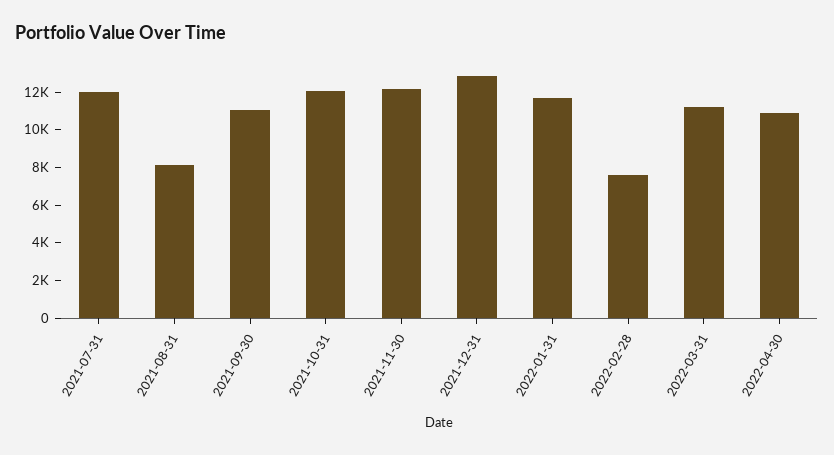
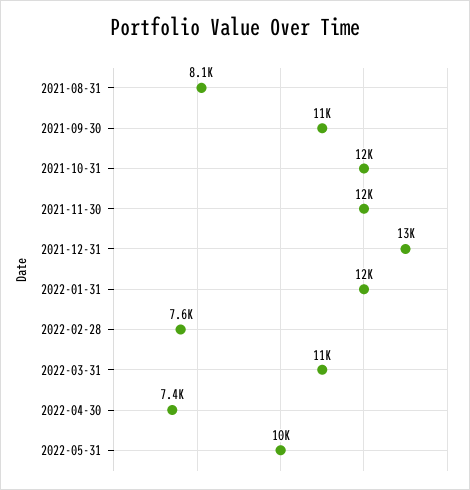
2021-07-31: 12000 -> none
2022-04-30: 11000 -> 7400
2022-05-31: none -> 10000

